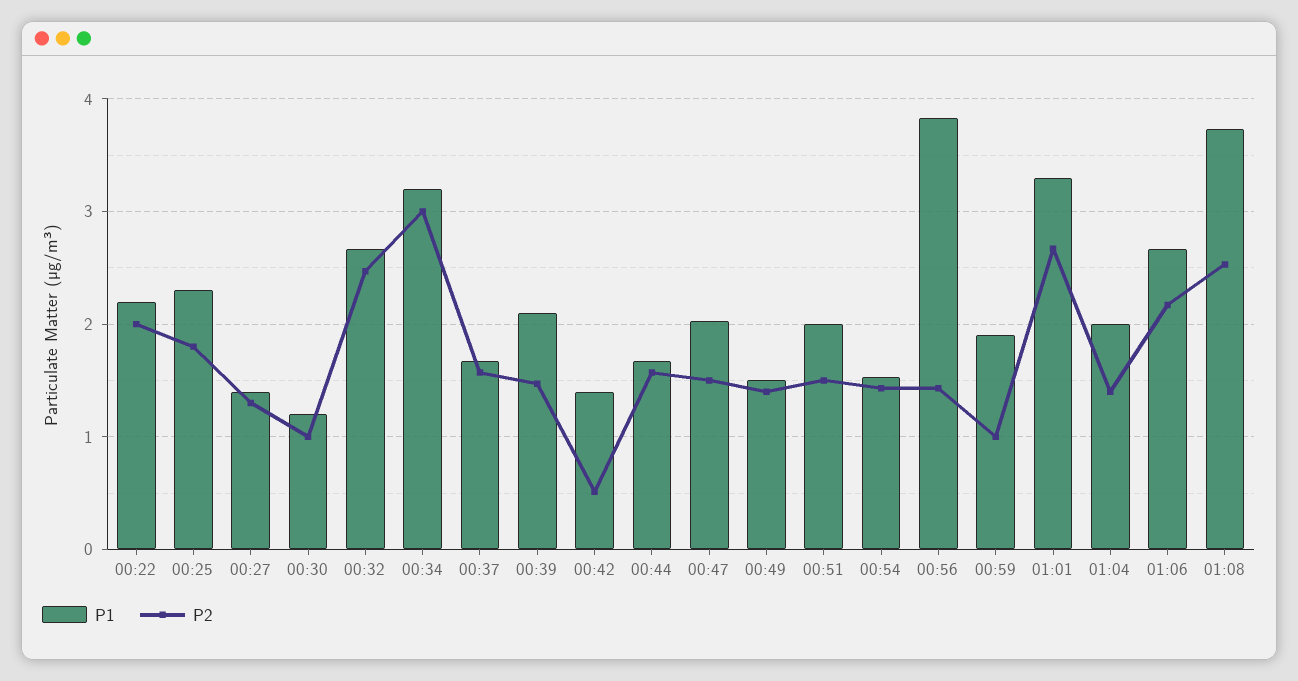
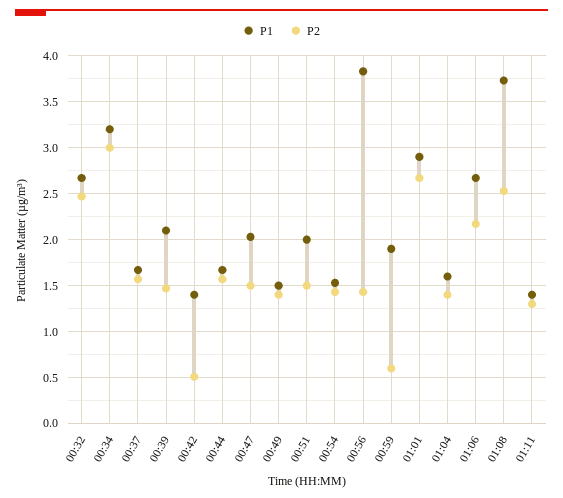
P1, 00:22: 2.2 -> none
P2, 00:22: 2 -> none
P1, 00:25: 2.3 -> none
P2, 00:25: 1.8 -> none
P1, 00:27: 1.4 -> none
P2, 00:27: 1.3 -> none
P1, 00:30: 1.2 -> none
P2, 00:30: 1 -> none
P2, 00:59: 1 -> 0.6
P1, 01:01: 3.3 -> 2.9
P1, 01:04: 2 -> 1.6
P1, 01:11: none -> 1.4
P2, 01:11: none -> 1.3

